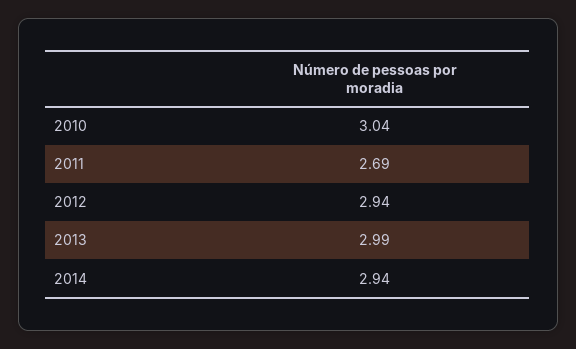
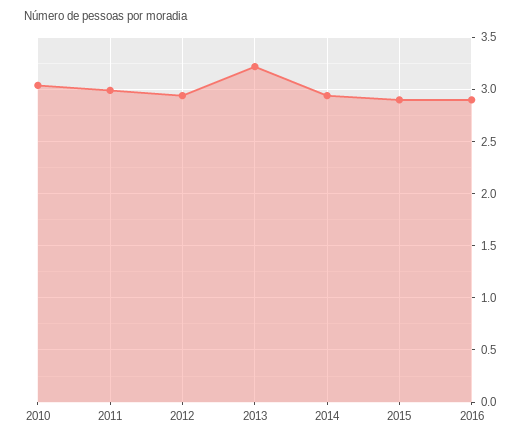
2011: 2.69 -> 3
2013: 2.99 -> 3.2
2015: none -> 2.9
2016: none -> 2.9

